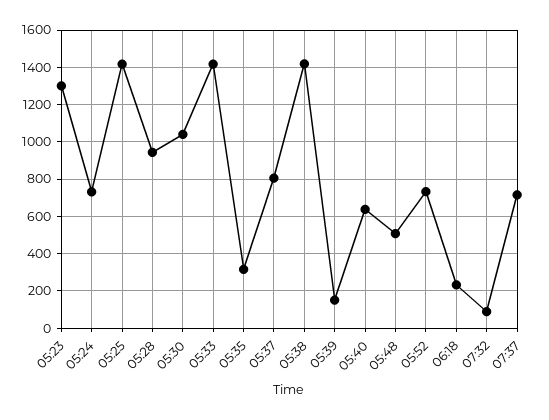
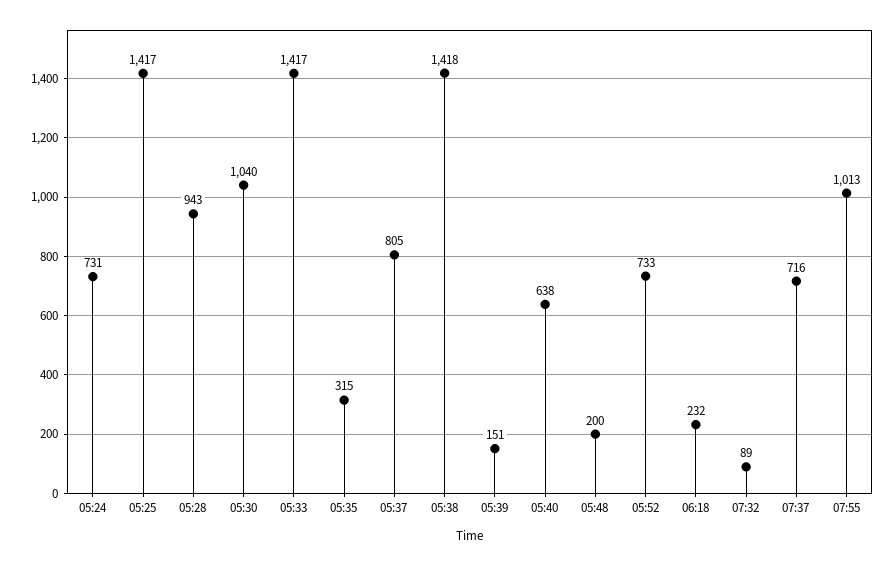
05:23: 1300 -> none
05:48: 500 -> 200
07:55: none -> 1013

